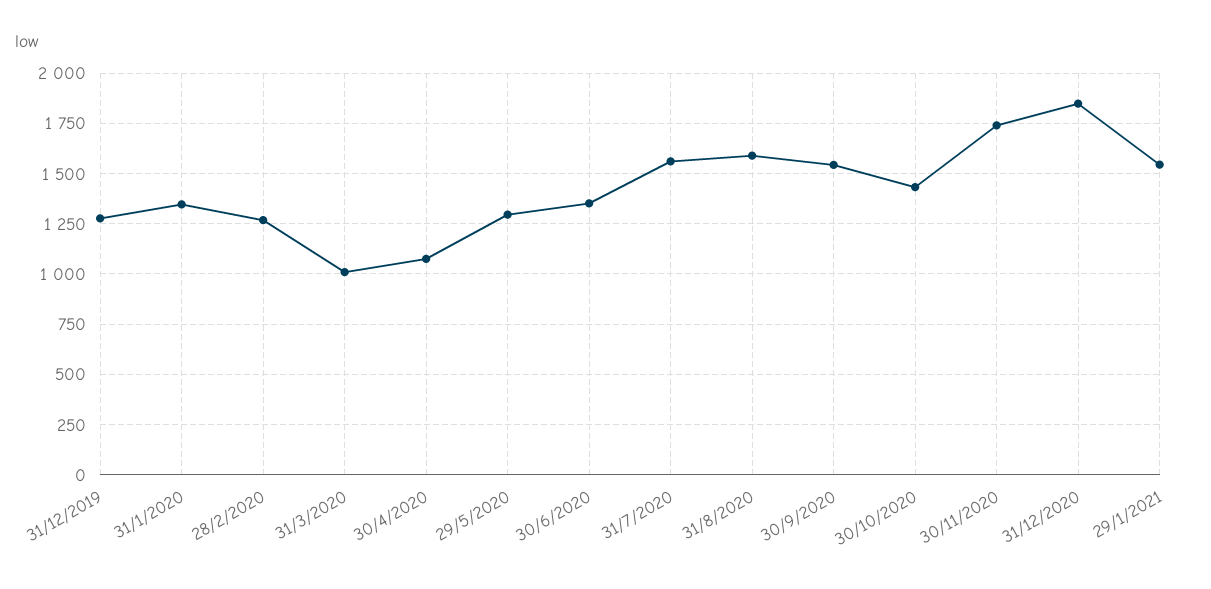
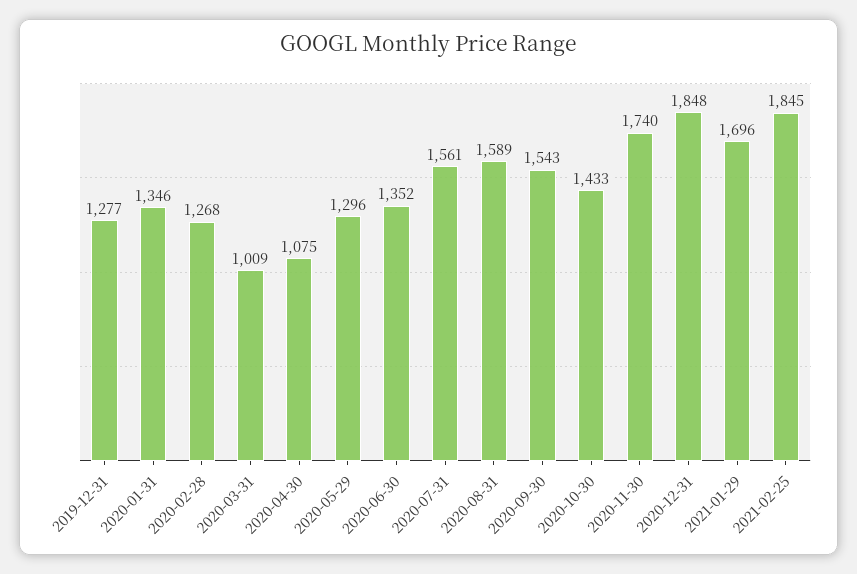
29/1/2021: 1550 -> 1696
2021-02-25: none -> 1845

